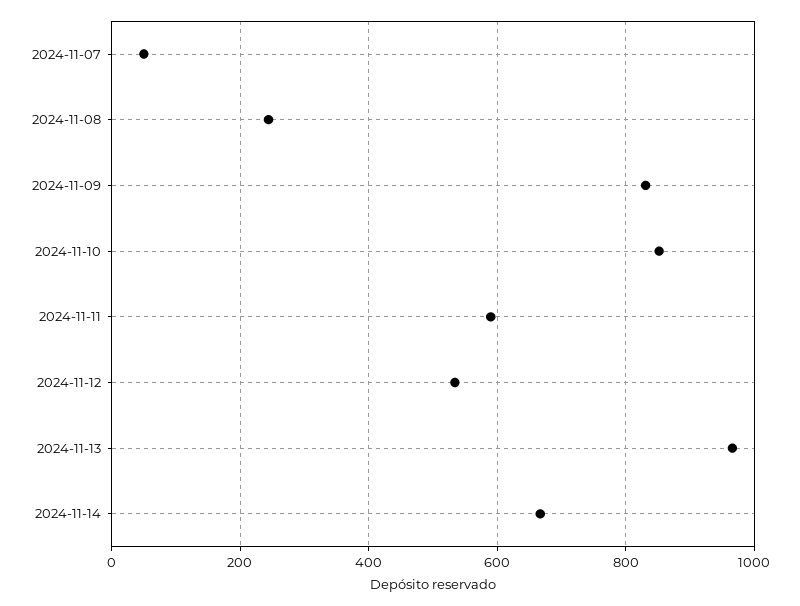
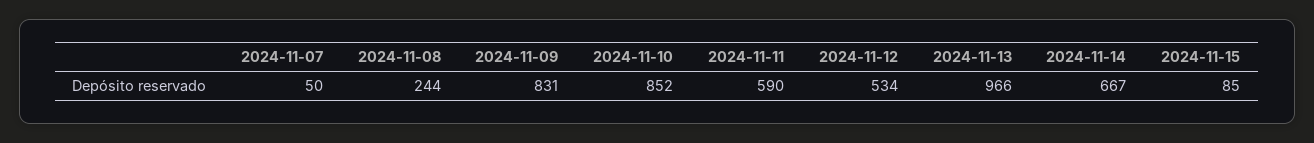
2024-11-15: none -> 85

